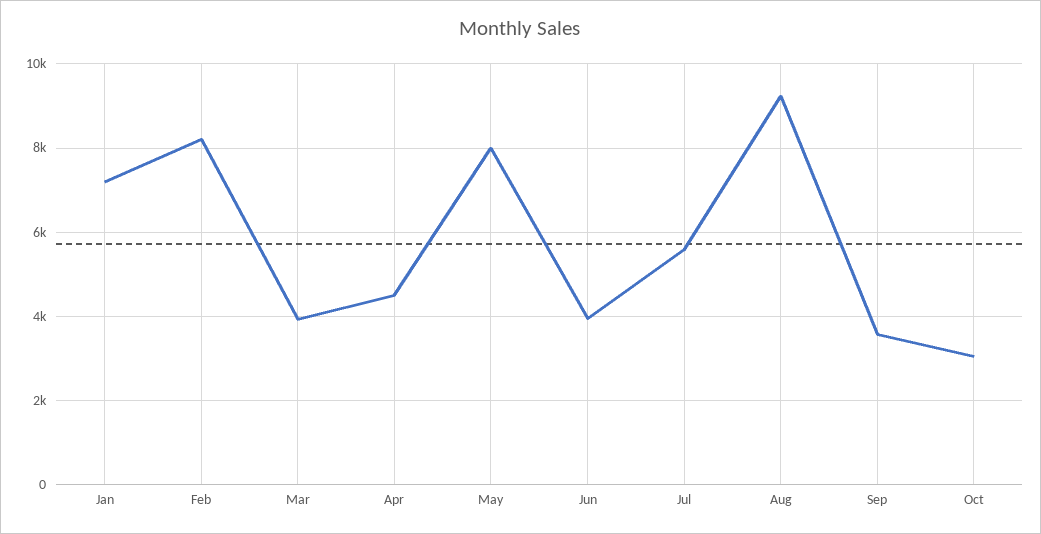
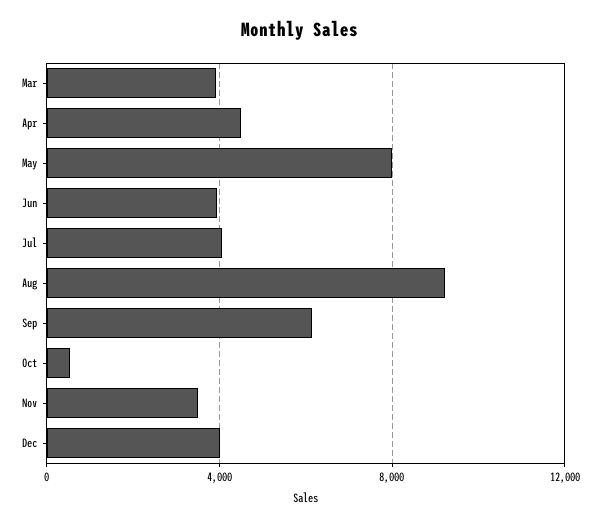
Jan: 7200 -> none
Feb: 8200 -> none
Jul: 5600 -> 4000
Sep: 3600 -> 6000
Oct: 3000 -> 500
Nov: none -> 3500
Dec: none -> 4000

